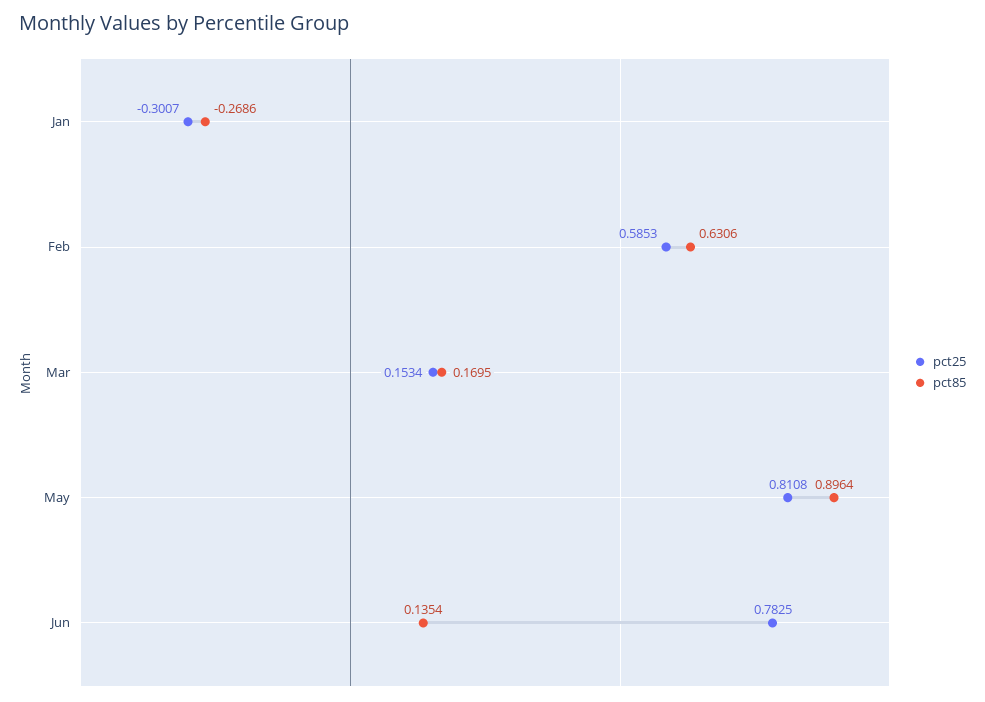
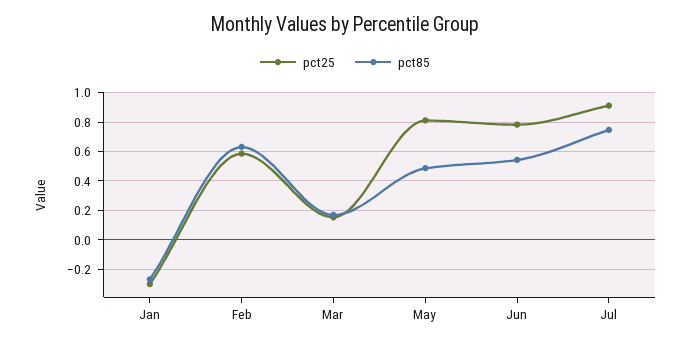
pct85, May: 0.8964 -> 0.5
pct85, Jun: 0.1354 -> 0.55
pct25, Jul: none -> 0.9
pct85, Jul: none -> 0.75

